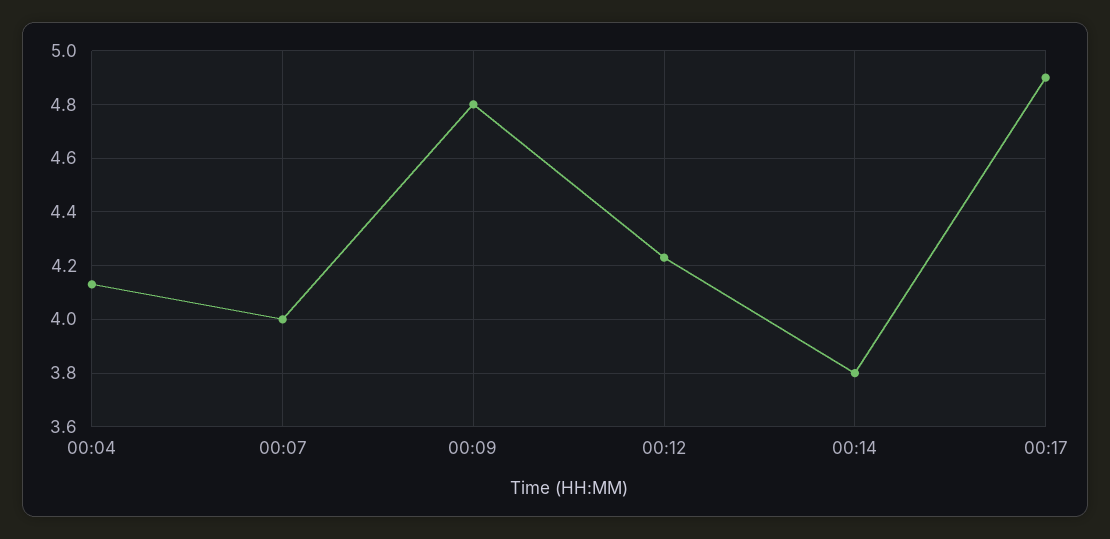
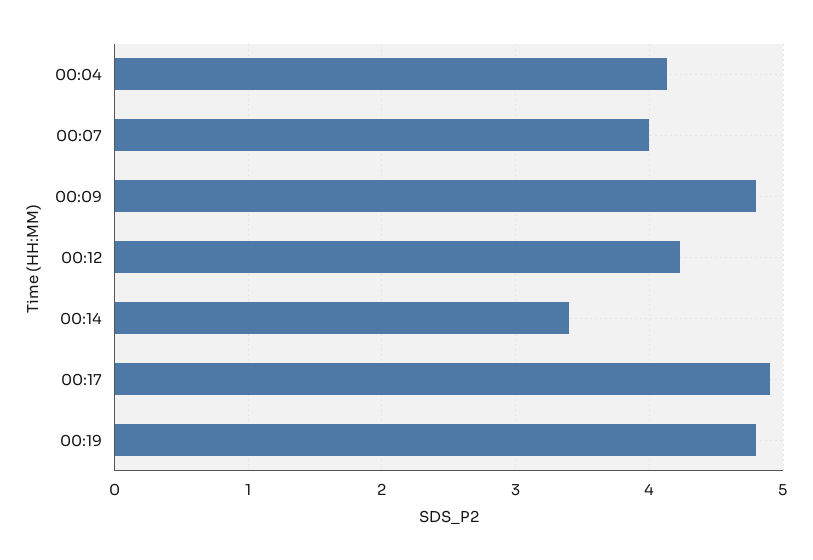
00:14: 3.8 -> 3.4
00:19: none -> 4.8

